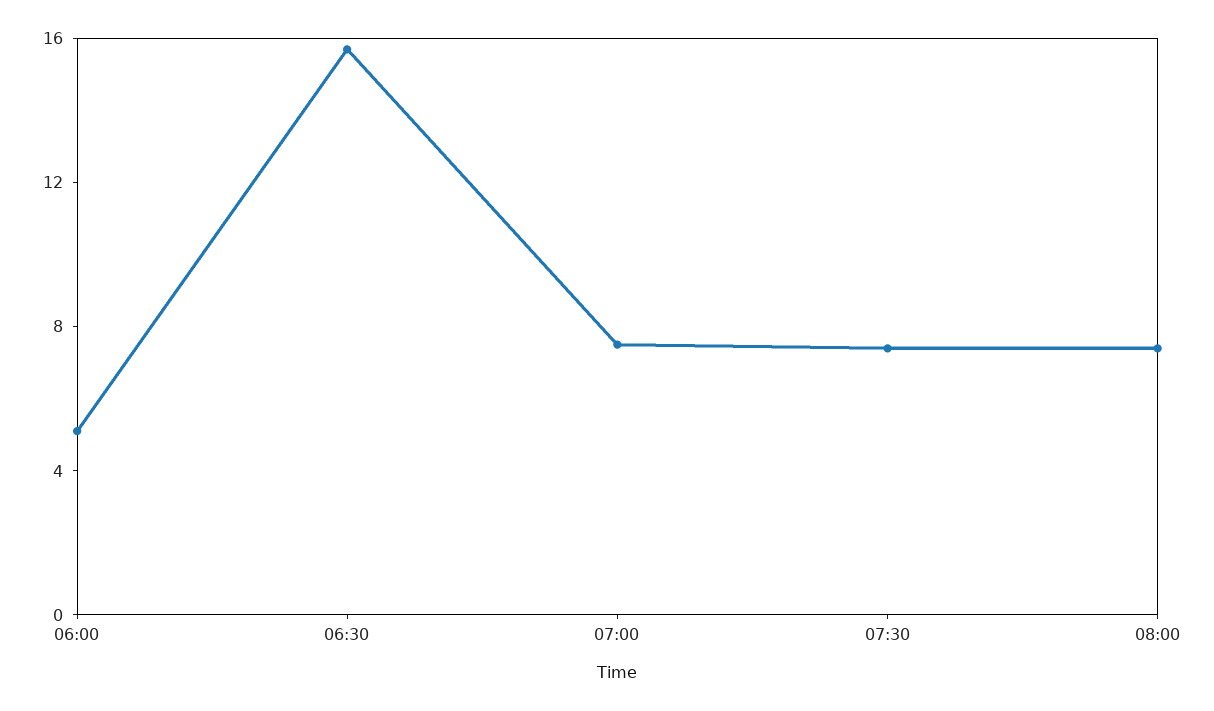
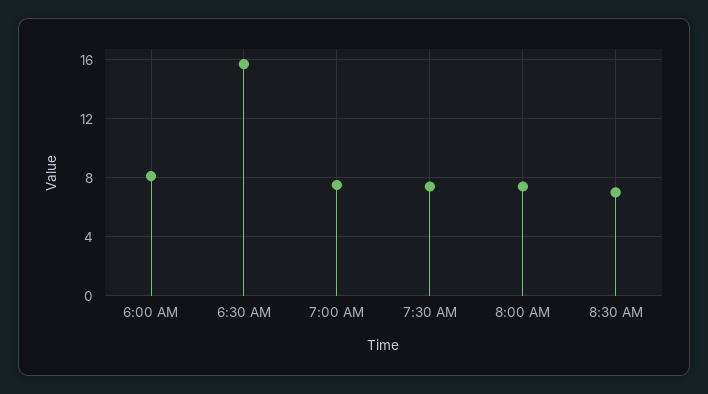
06:00: 5 -> 8
8:30 AM: none -> 7

